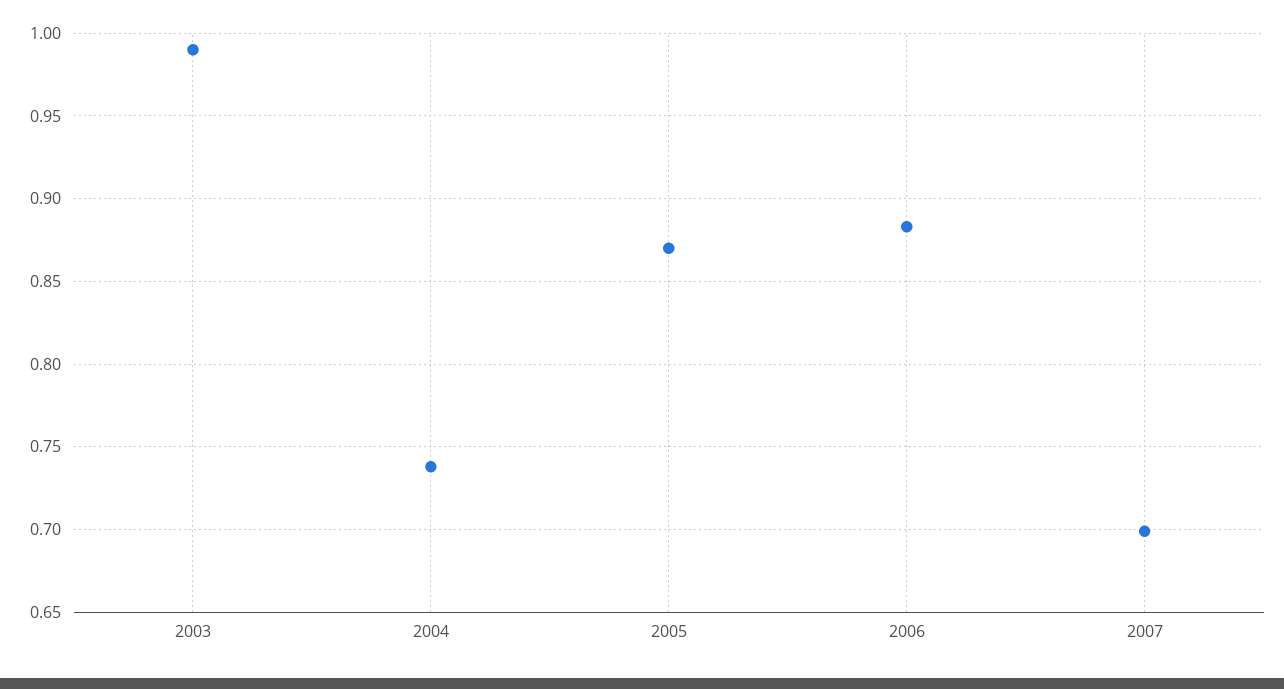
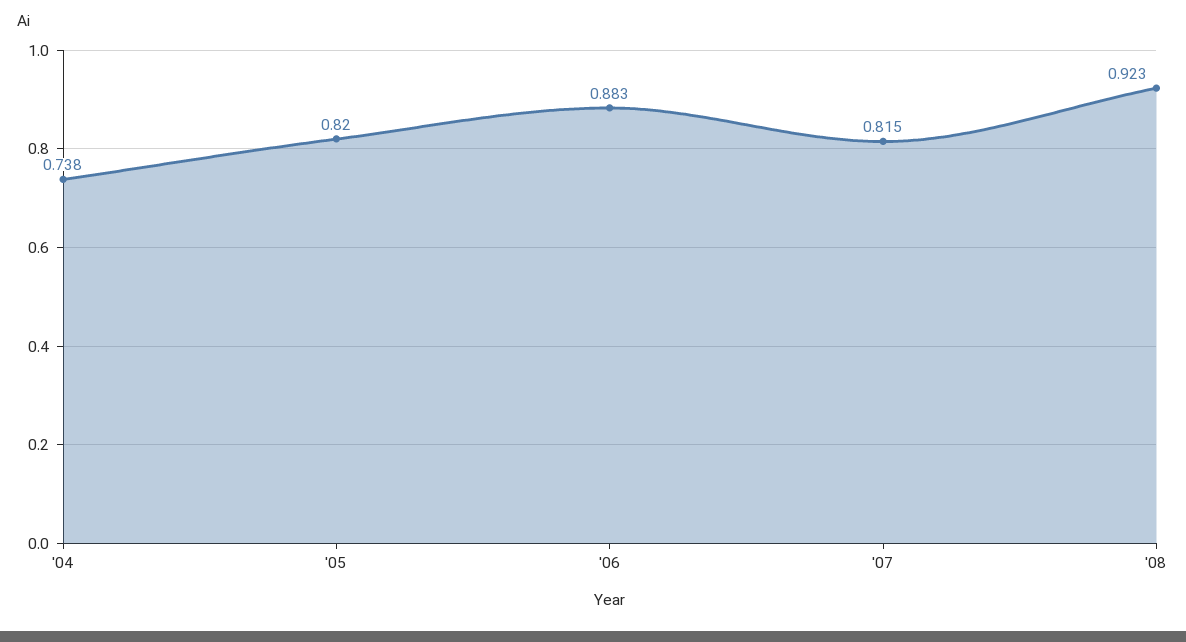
2003: 0.99 -> none
2005: 0.87 -> 0.82
2007: 0.7 -> 0.815
'08: none -> 0.923

